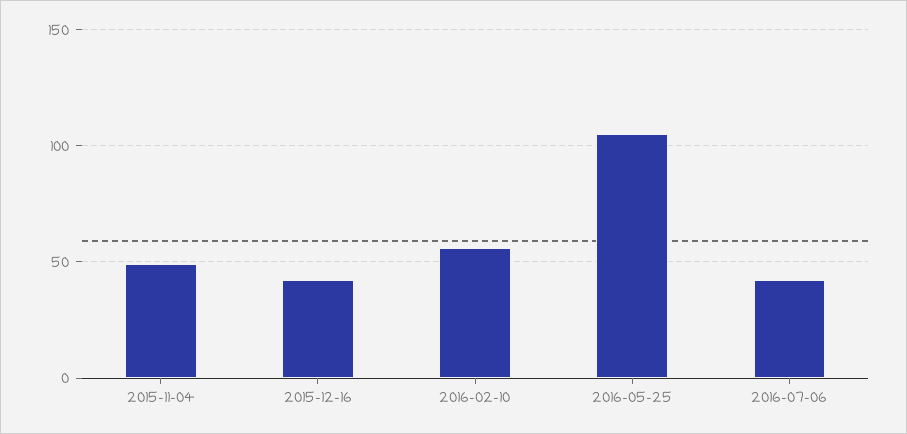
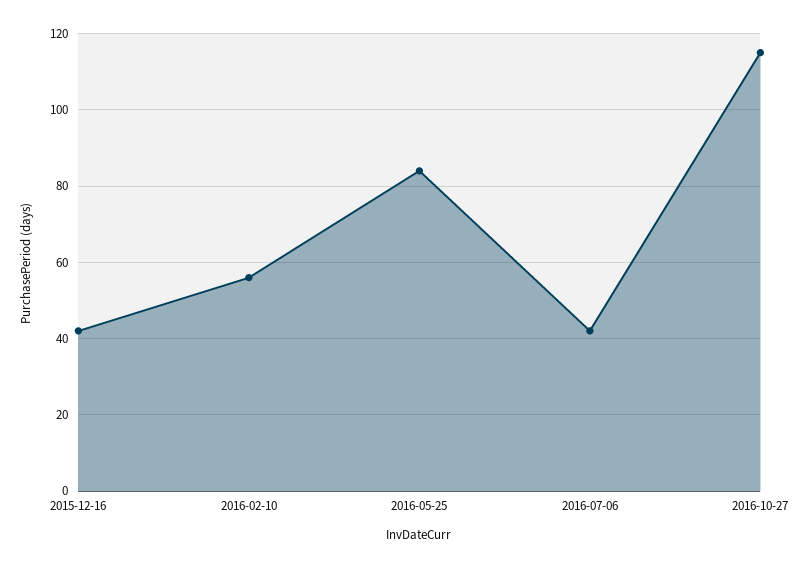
2015-11-04: 50 -> none
2016-05-25: 105 -> 85
2016-10-27: none -> 115

